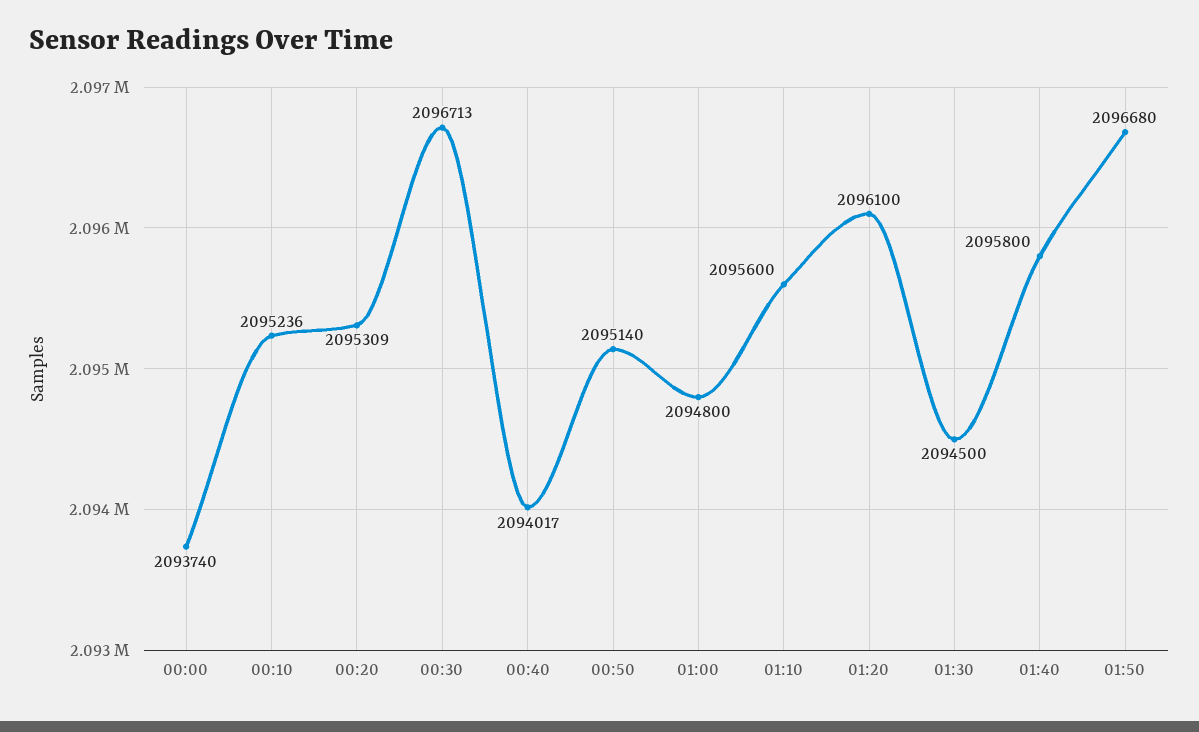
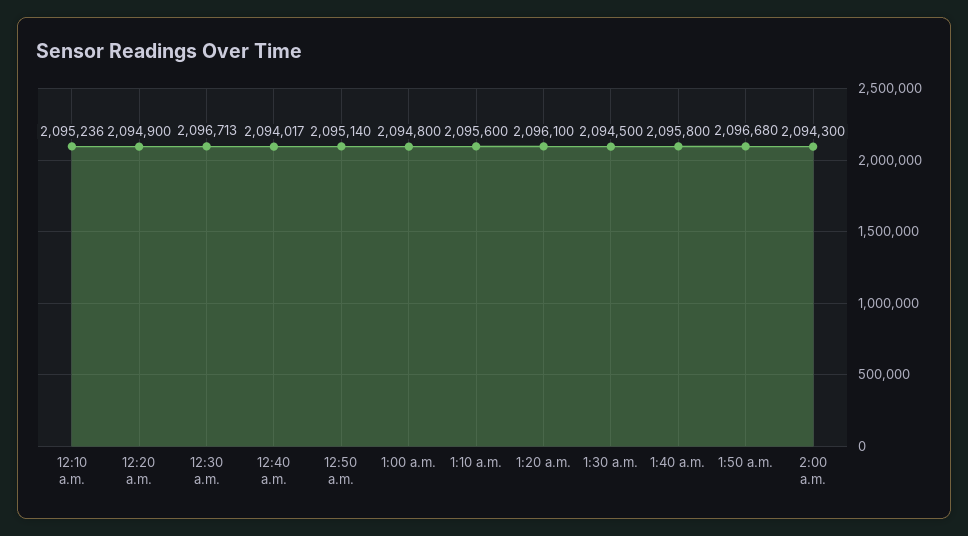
00:00: 2093740 -> none
00:20: 2095309 -> 2094900
2:00 a.m.: none -> 2094300

